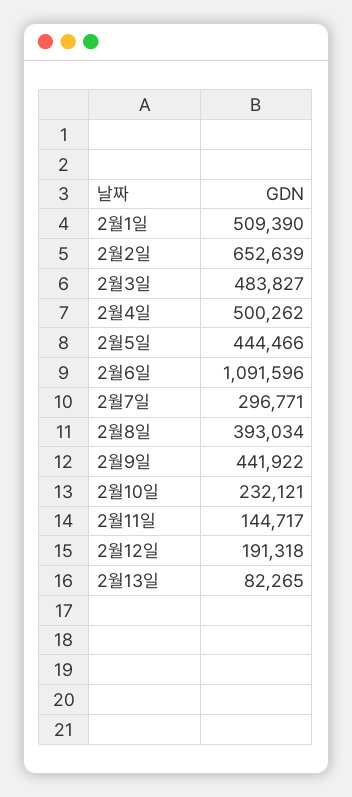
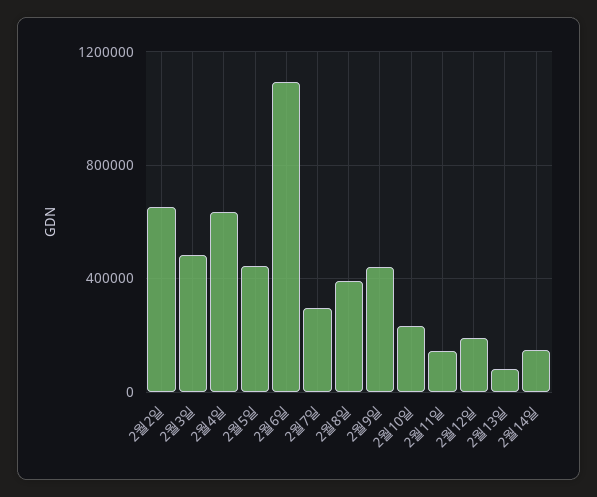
2월1일: 509390 -> none
2월4일: 500262 -> 650000
2월14일: none -> 150000

